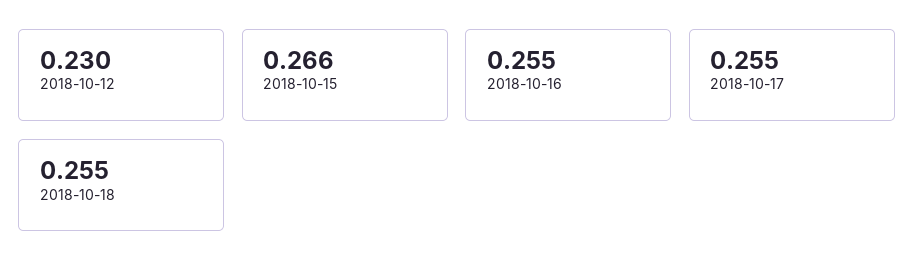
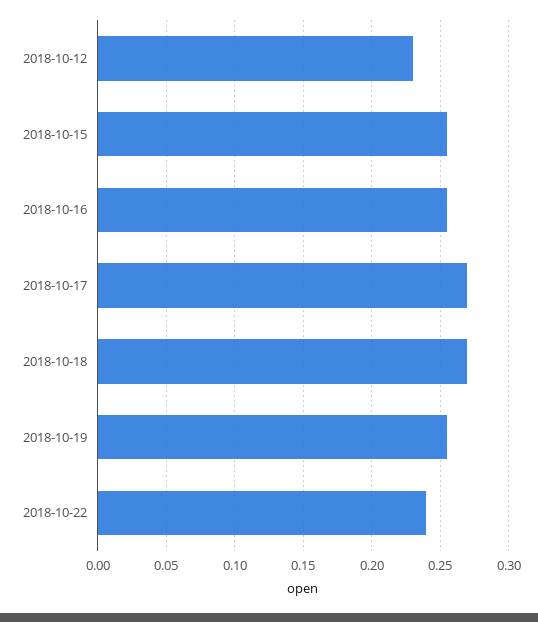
2018-10-15: 0.266 -> 0.255
2018-10-17: 0.255 -> 0.27
2018-10-18: 0.255 -> 0.27
2018-10-19: none -> 0.255
2018-10-22: none -> 0.24

